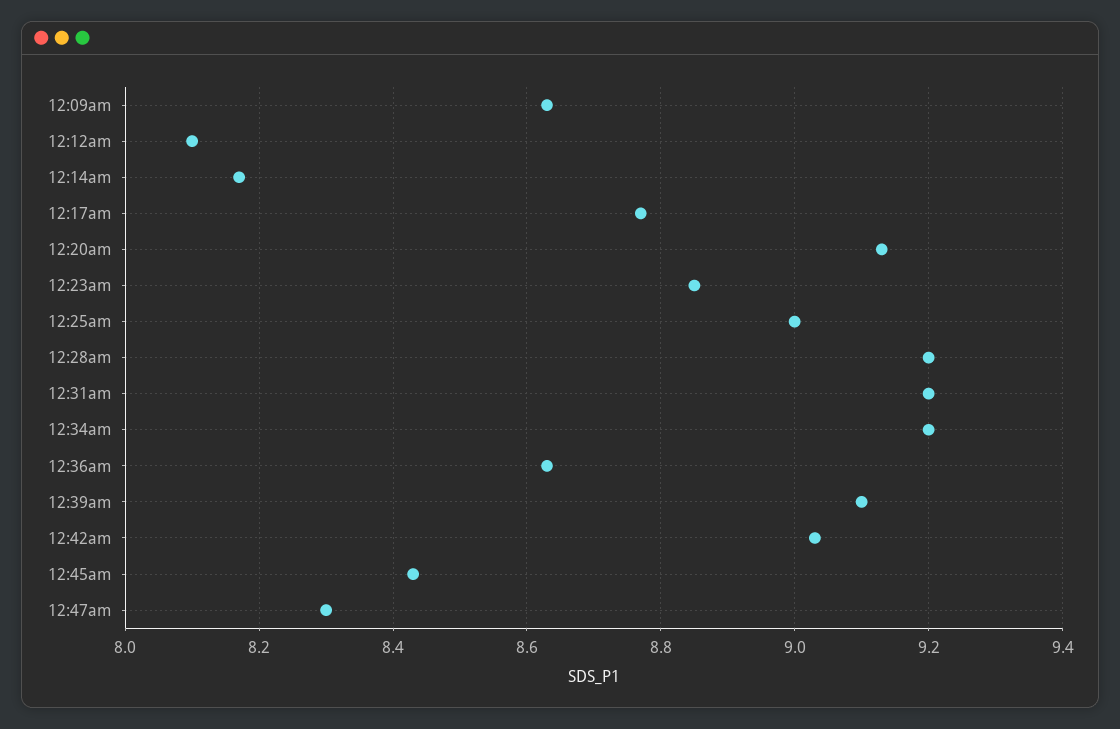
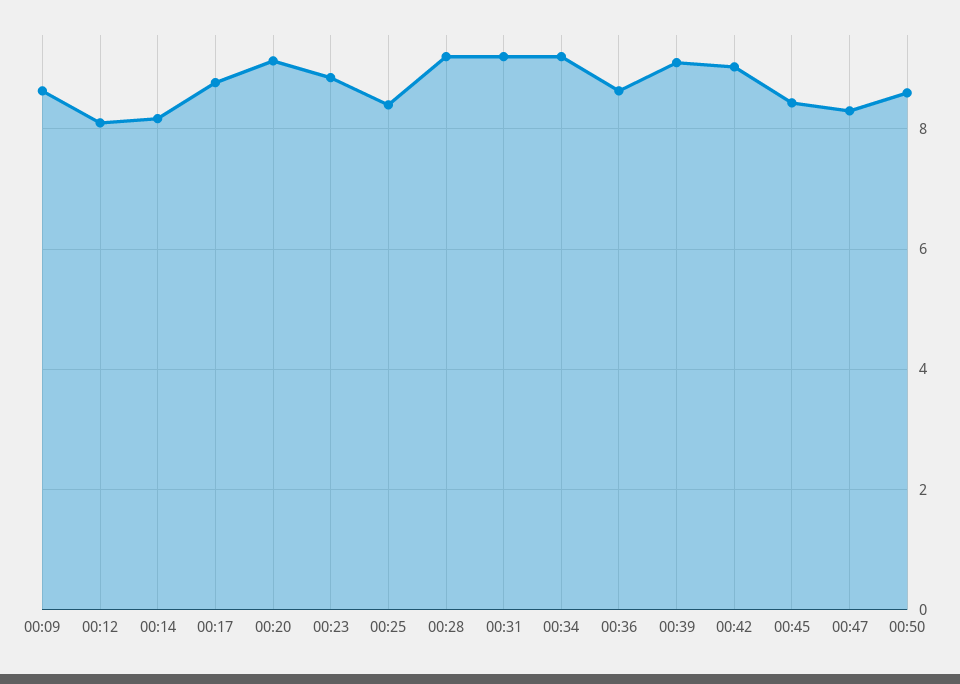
12:25am: 9 -> 8.4
00:50: none -> 8.6

